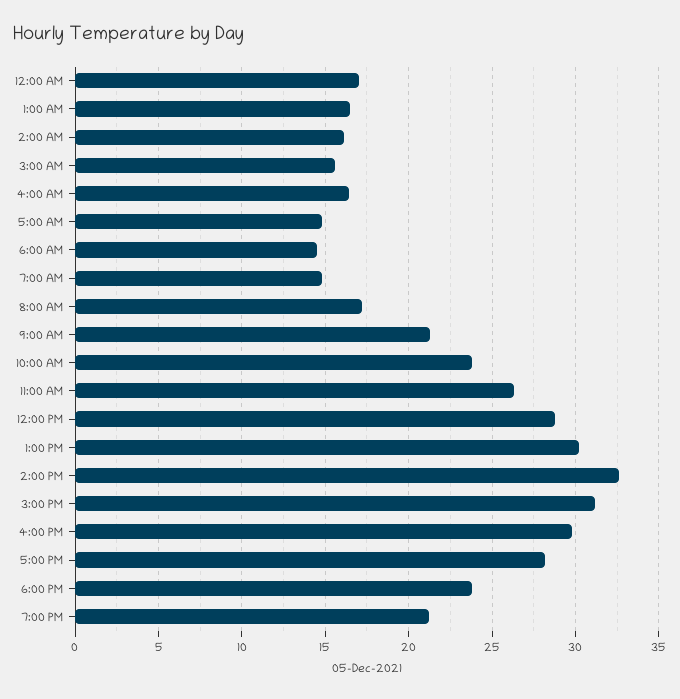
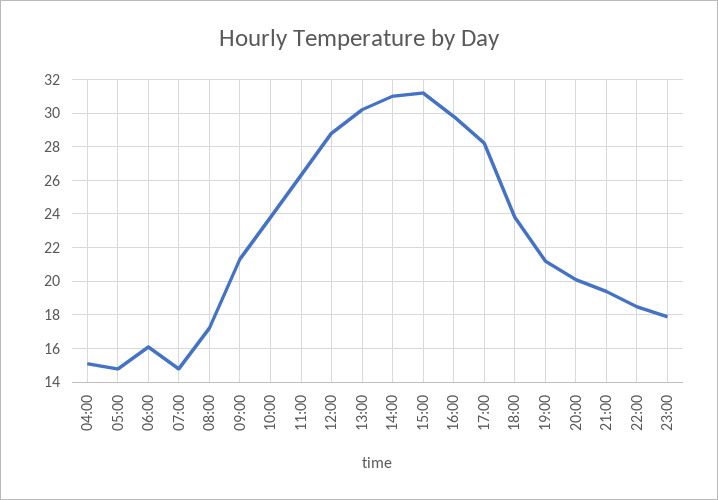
12:00 AM: 17 -> none
1:00 AM: 16.5 -> none
2:00 AM: 16 -> none
3:00 AM: 15.5 -> none
4:00 AM: 16.5 -> 15
6:00 AM: 14.5 -> 16
2:00 PM: 32.5 -> 31
20:00: none -> 20
21:00: none -> 19.5
22:00: none -> 18.5
23:00: none -> 18

